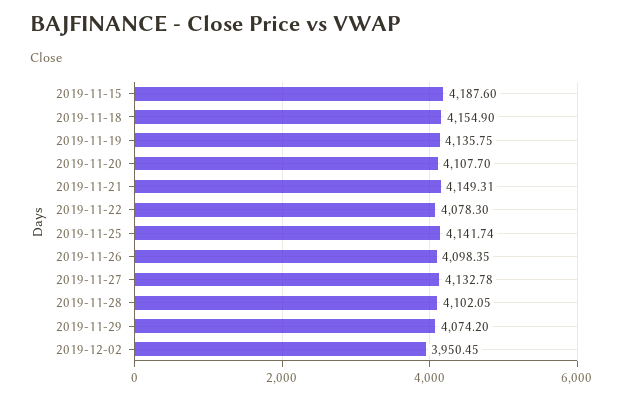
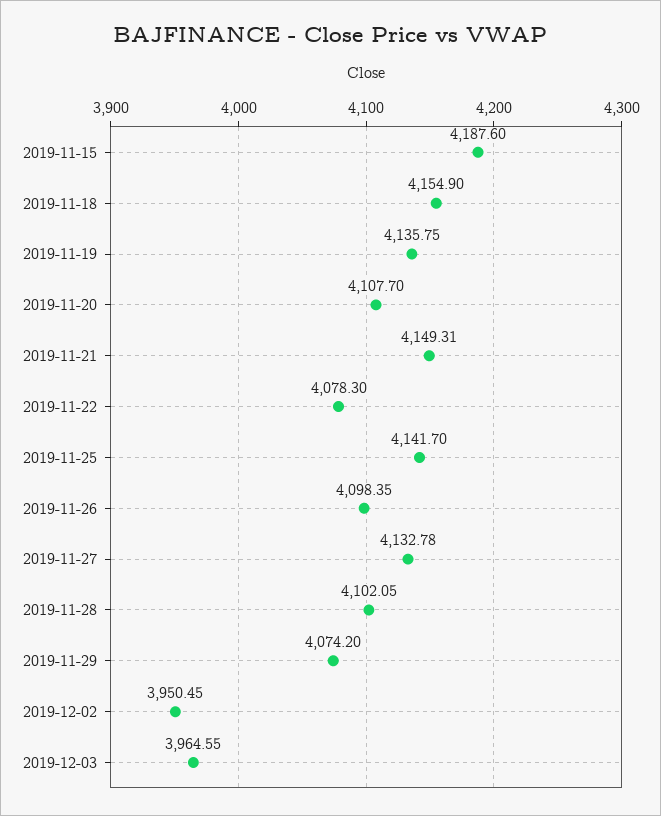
2019-11-25: 4141.74 -> 4141.7
2019-12-03: none -> 3964.55

